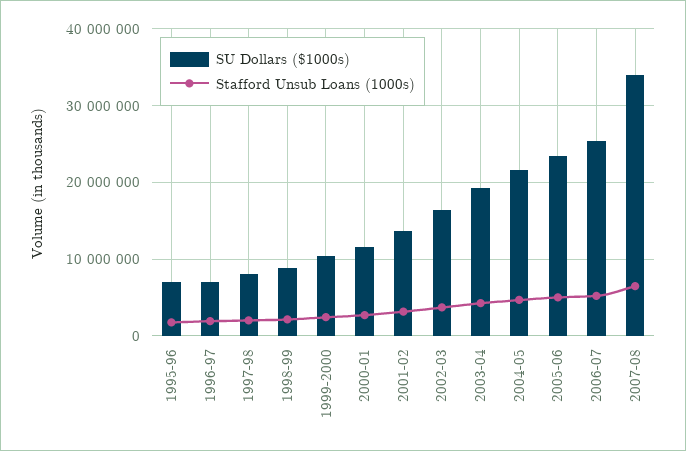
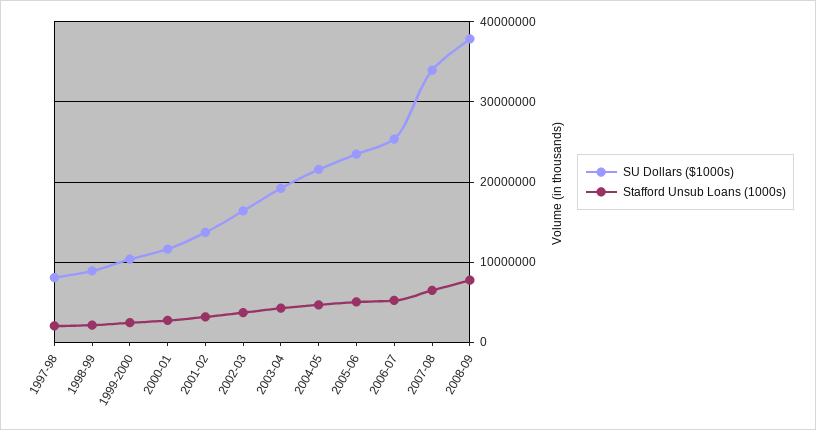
SU Dollars ($1000s), 1995-96: 7000000 -> none
Stafford Unsub Loans (1000s), 1995-96: 2000000 -> none
SU Dollars ($1000s), 1996-97: 7000000 -> none
Stafford Unsub Loans (1000s), 1996-97: 2000000 -> none
SU Dollars ($1000s), 2008-09: none -> 38000000
Stafford Unsub Loans (1000s), 2008-09: none -> 8000000

